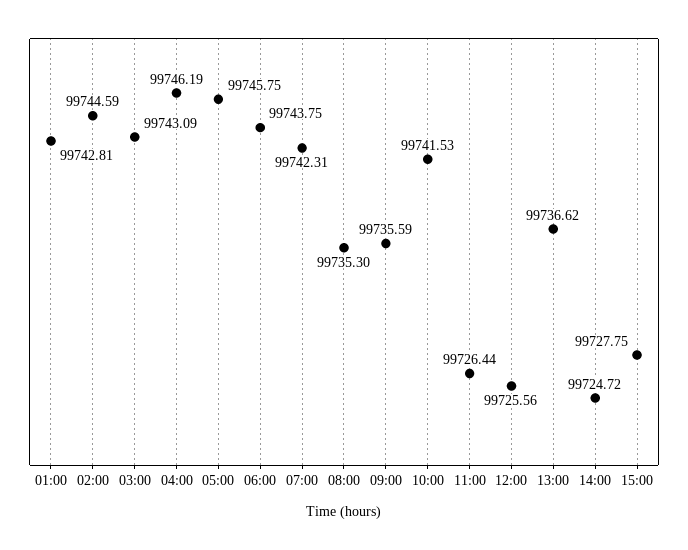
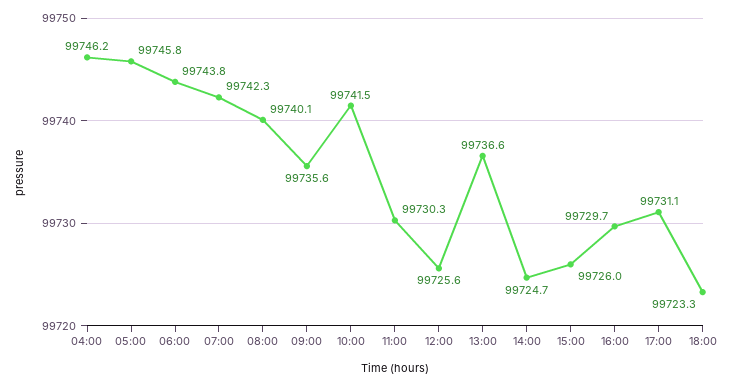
01:00: 99742.81 -> none
02:00: 99744.59 -> none
03:00: 99743.09 -> none
08:00: 99735.3 -> 99740.1
11:00: 99726.44 -> 99730.3
15:00: 99727.75 -> 99726
16:00: none -> 99729.7
17:00: none -> 99731.1
18:00: none -> 99723.3

